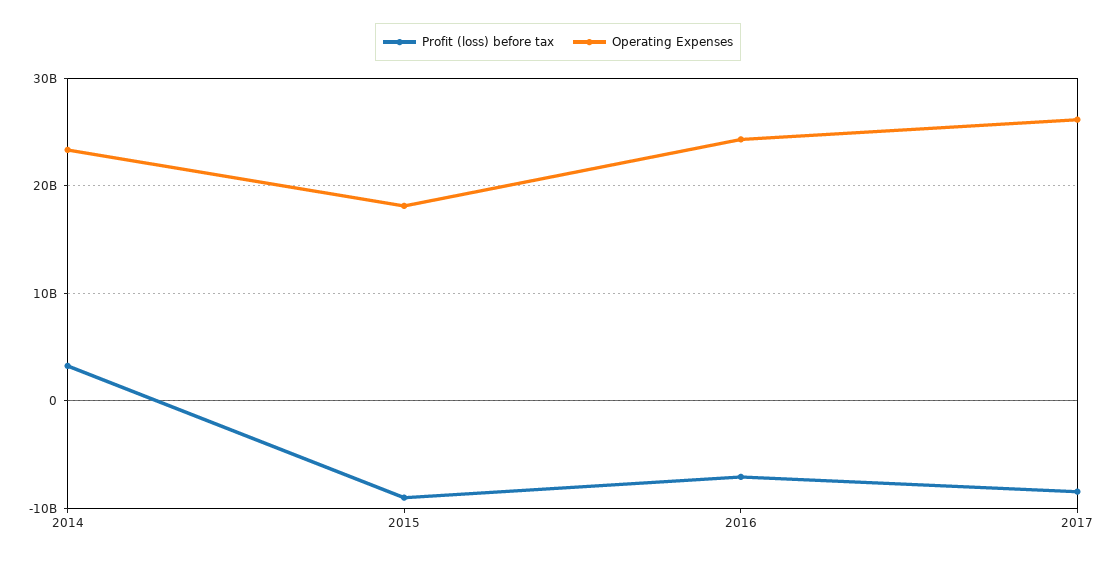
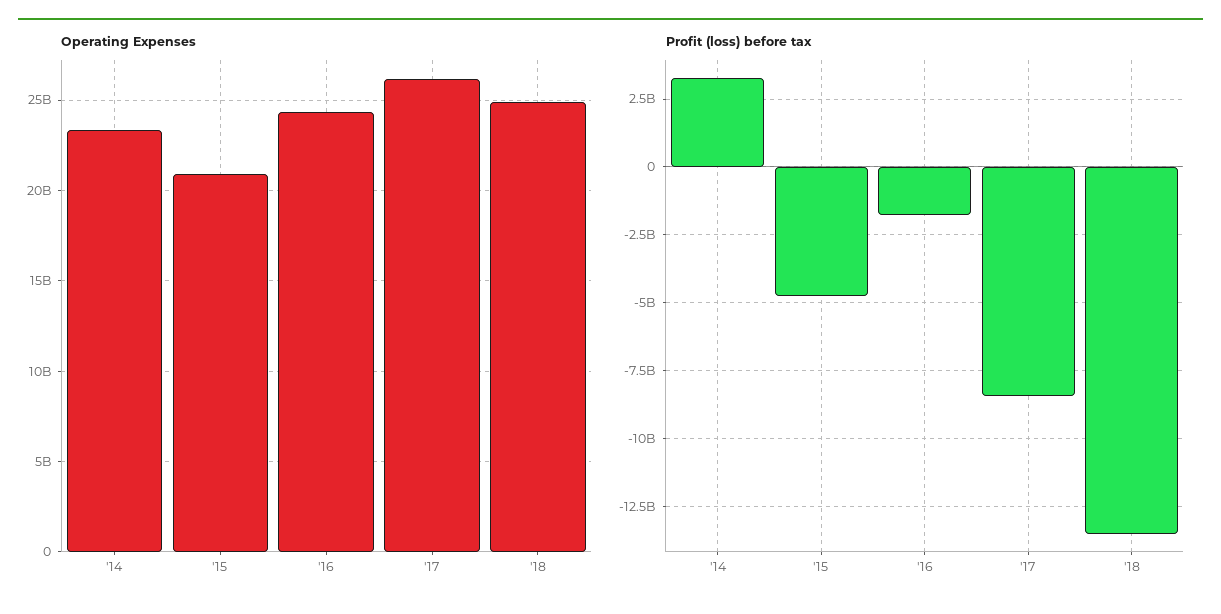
Profit (loss) before tax, 2015: -9000000000 -> -4750000000
Operating Expenses, 2015: 18000000000 -> 21000000000
Profit (loss) before tax, 2016: -7000000000 -> -1750000000
Operating Expenses, '18: none -> 25000000000
Profit (loss) before tax, '18: none -> -13500000000

